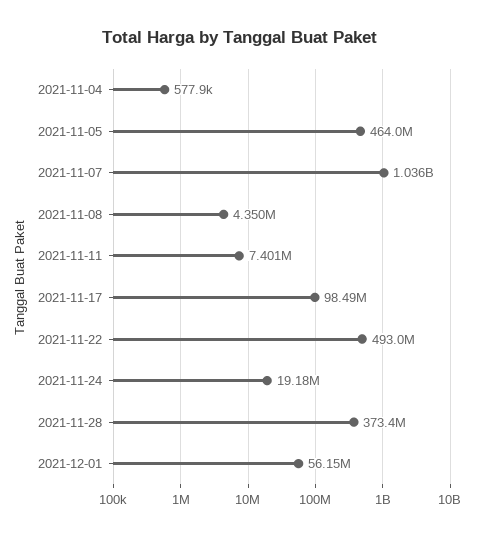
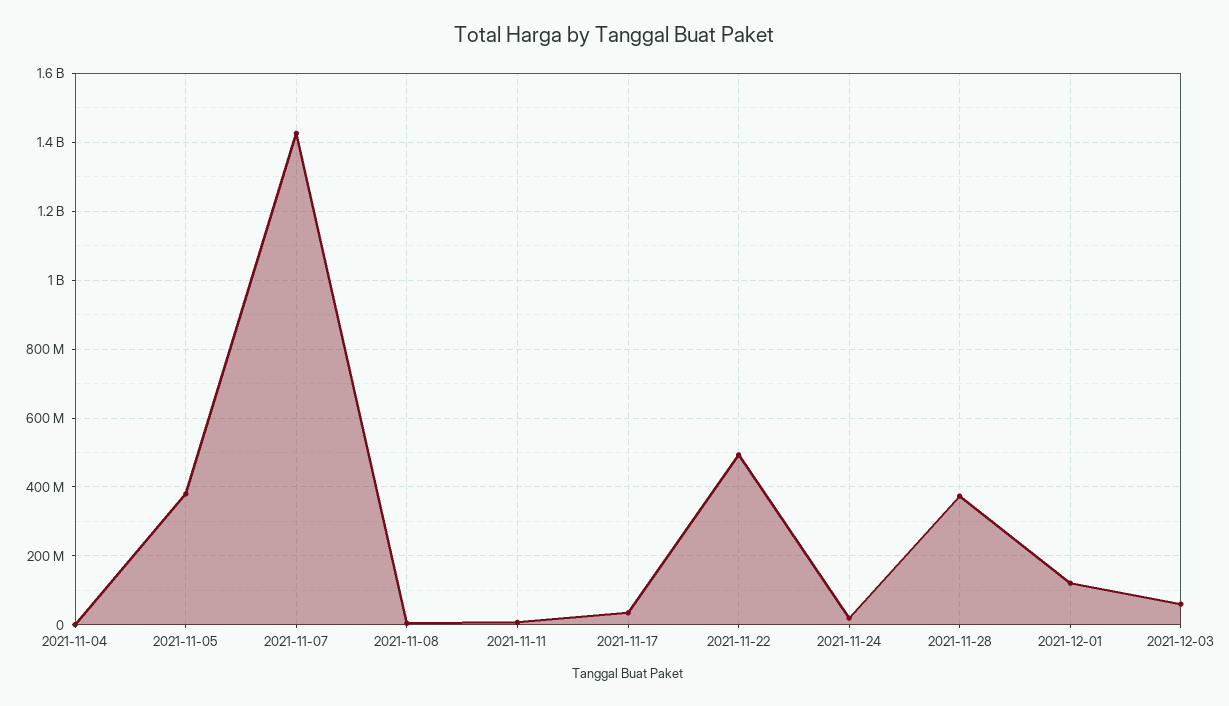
2021-11-05: 464000000 -> 380000000
2021-11-07: 1036000000 -> 1420000000
2021-11-17: 98490000 -> 40000000
2021-12-01: 56150000 -> 120000000
2021-12-03: none -> 60000000

